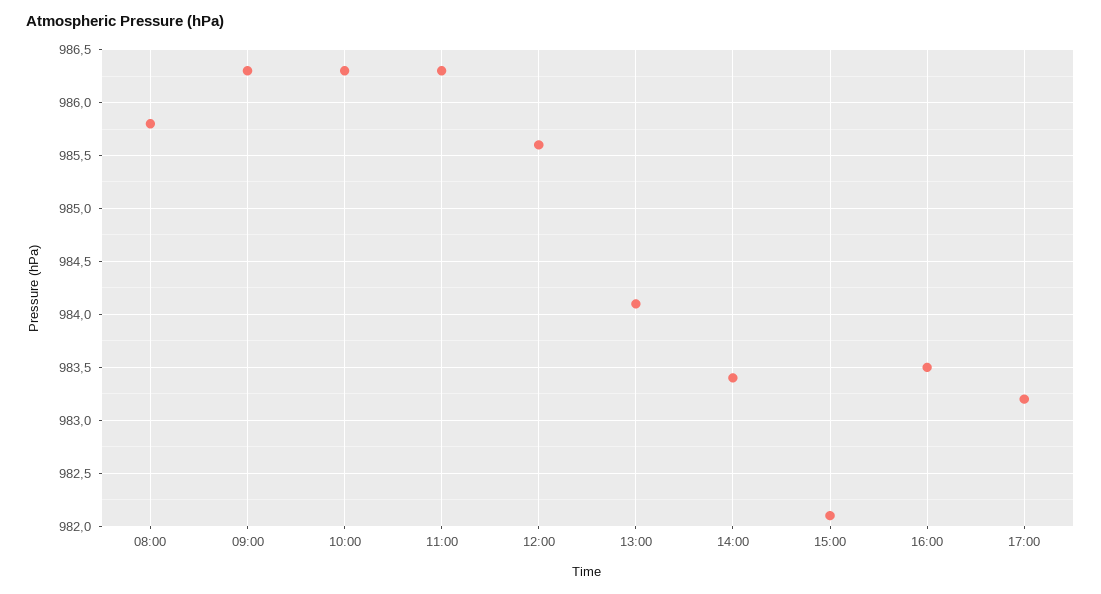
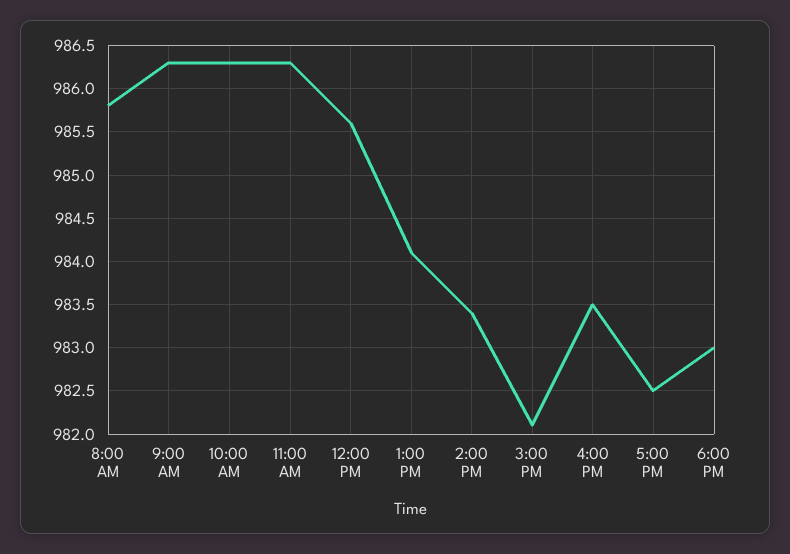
17:00: 983.2 -> 982.5
6:00 PM: none -> 983

